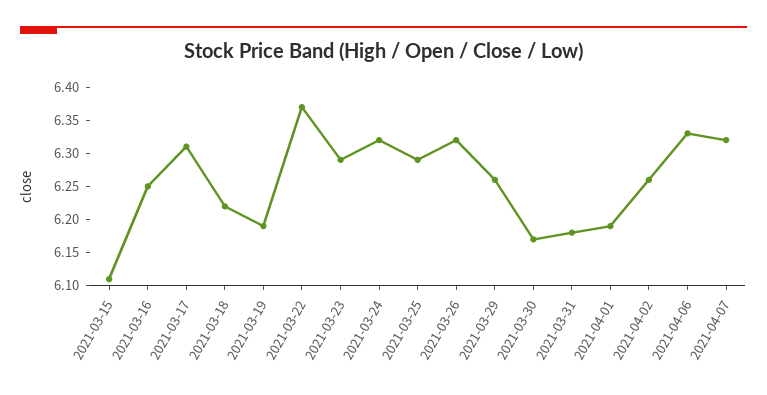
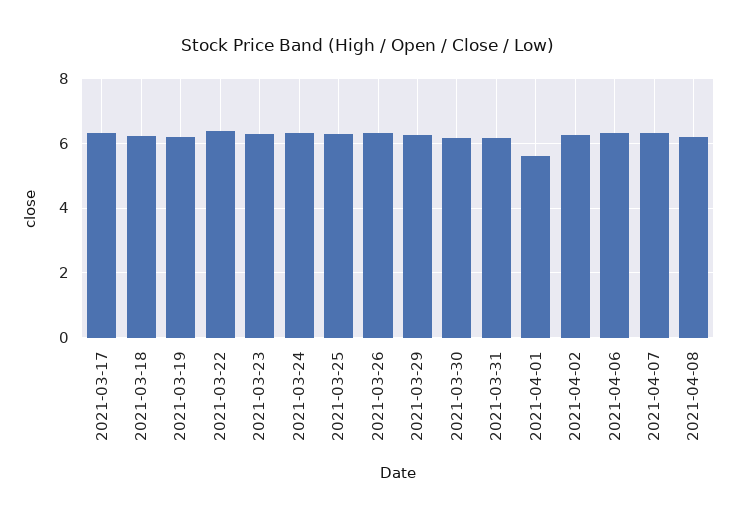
2021-03-15: 6.1 -> none
2021-03-16: 6.25 -> none
2021-04-01: 6.2 -> 5.6
2021-04-08: none -> 6.2

